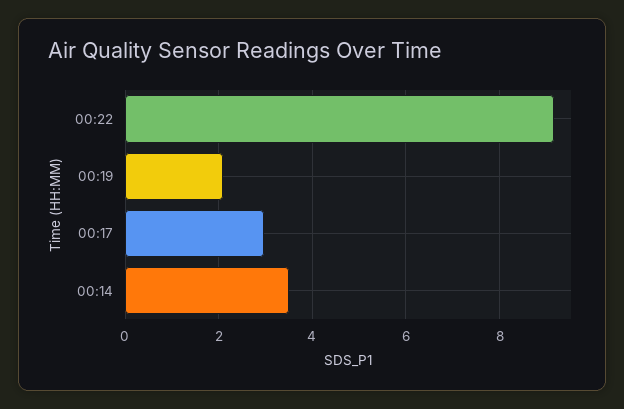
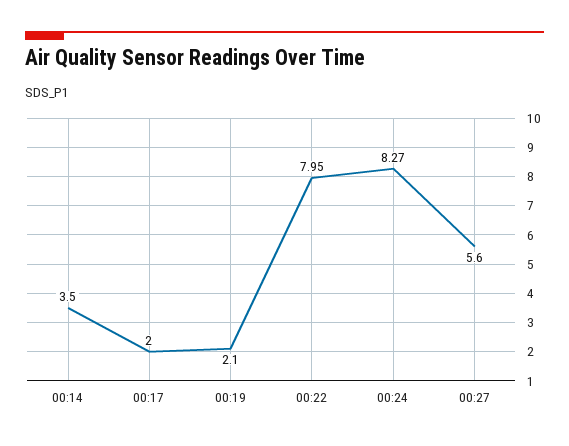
00:22: 9.2 -> 7.95
00:17: 3 -> 2
00:24: none -> 8.27
00:27: none -> 5.6

